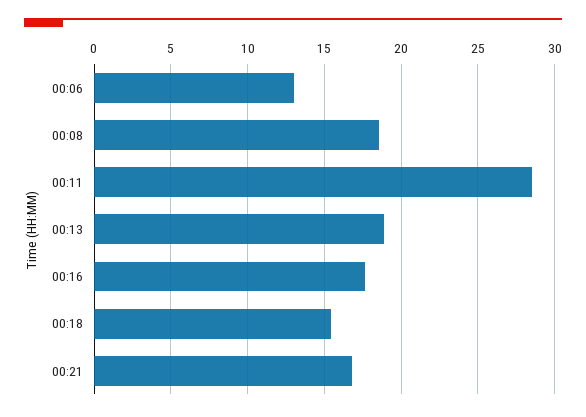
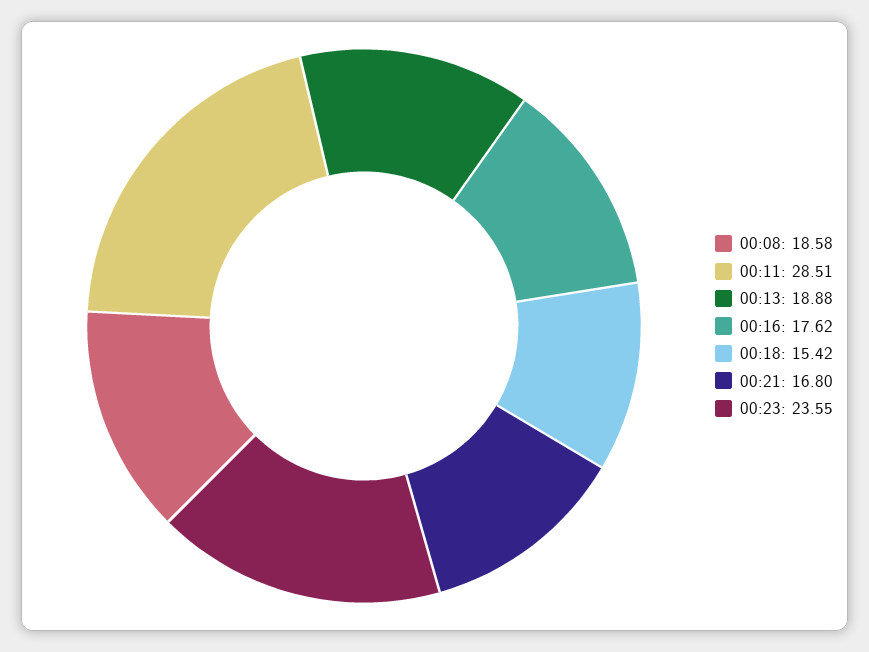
00:06: 13 -> none
00:23: none -> 23.55

